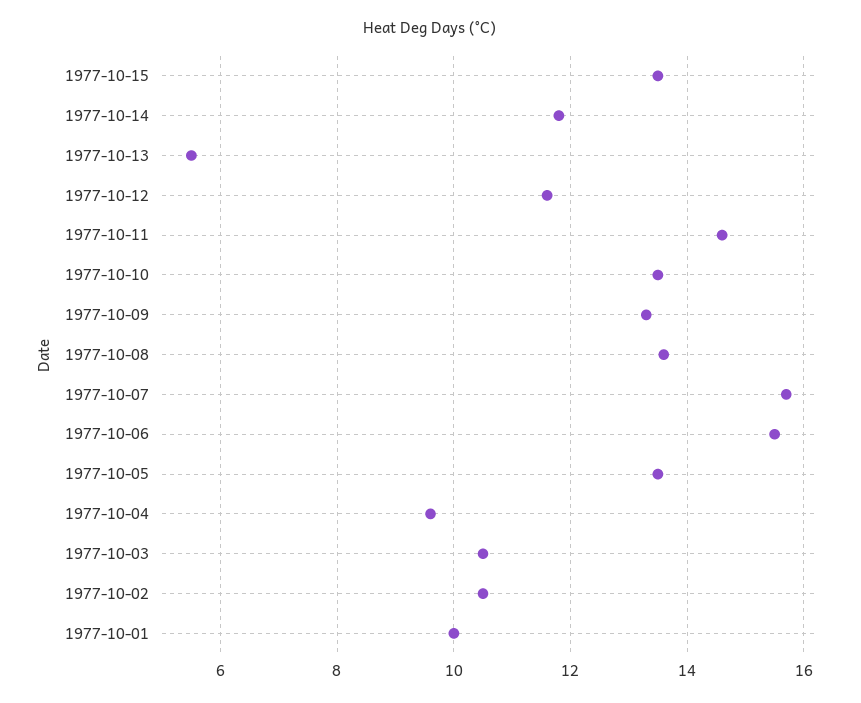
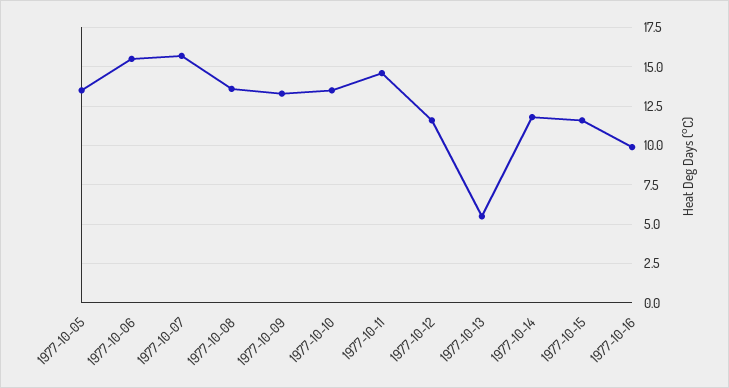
1977-10-15: 13.5 -> 11.5
1977-10-04: 9.5 -> none
1977-10-03: 10.5 -> none
1977-10-02: 10.5 -> none
1977-10-01: 10 -> none
1977-10-16: none -> 10

